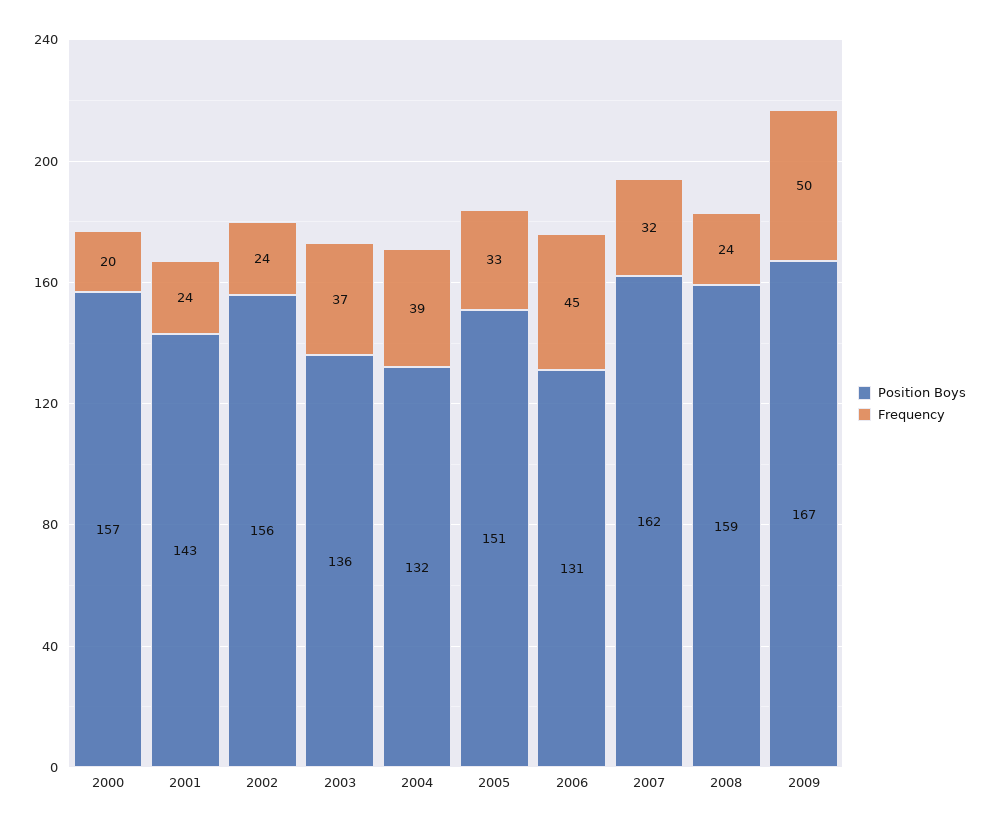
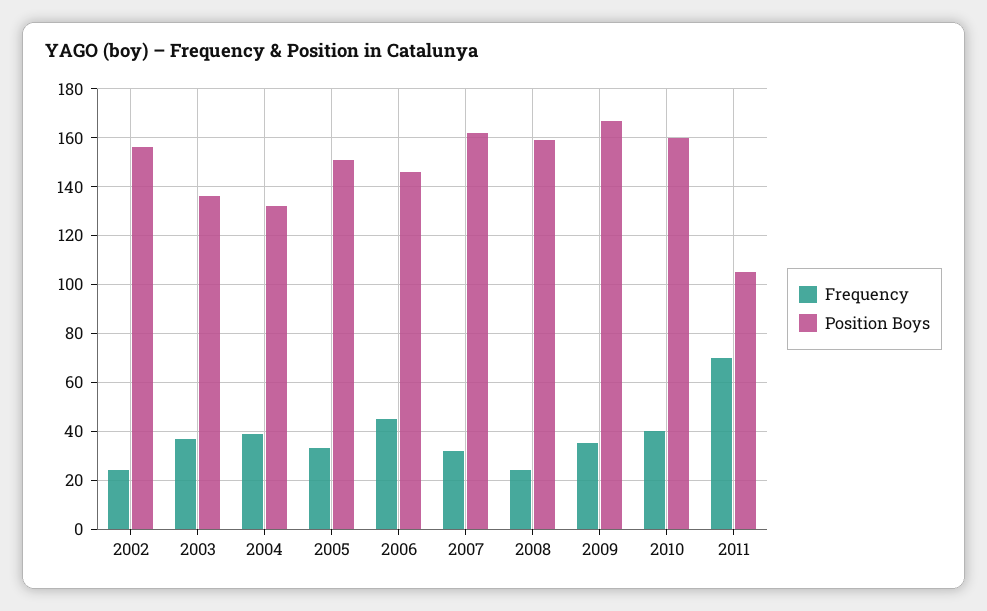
Position Boys, 2000: 157 -> none
Frequency, 2000: 20 -> none
Position Boys, 2001: 143 -> none
Frequency, 2001: 24 -> none
Position Boys, 2006: 131 -> 145
Frequency, 2009: 50 -> 35
Frequency, 2010: none -> 40
Position Boys, 2010: none -> 160
Frequency, 2011: none -> 70
Position Boys, 2011: none -> 105

